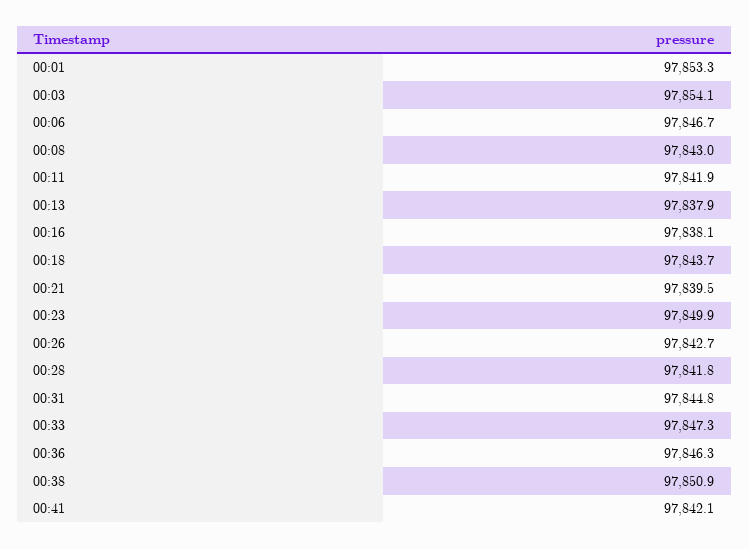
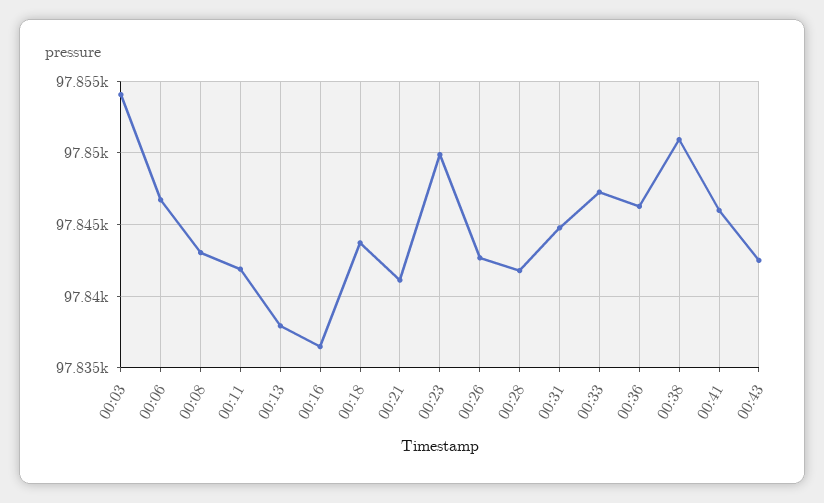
00:01: 97853.3 -> none
00:16: 97838.1 -> 97836.5
00:21: 97839.5 -> 97841
00:41: 97842.1 -> 97846
00:43: none -> 97842.5

